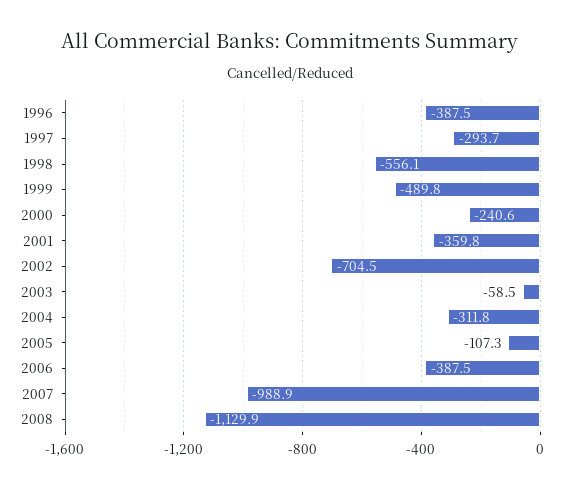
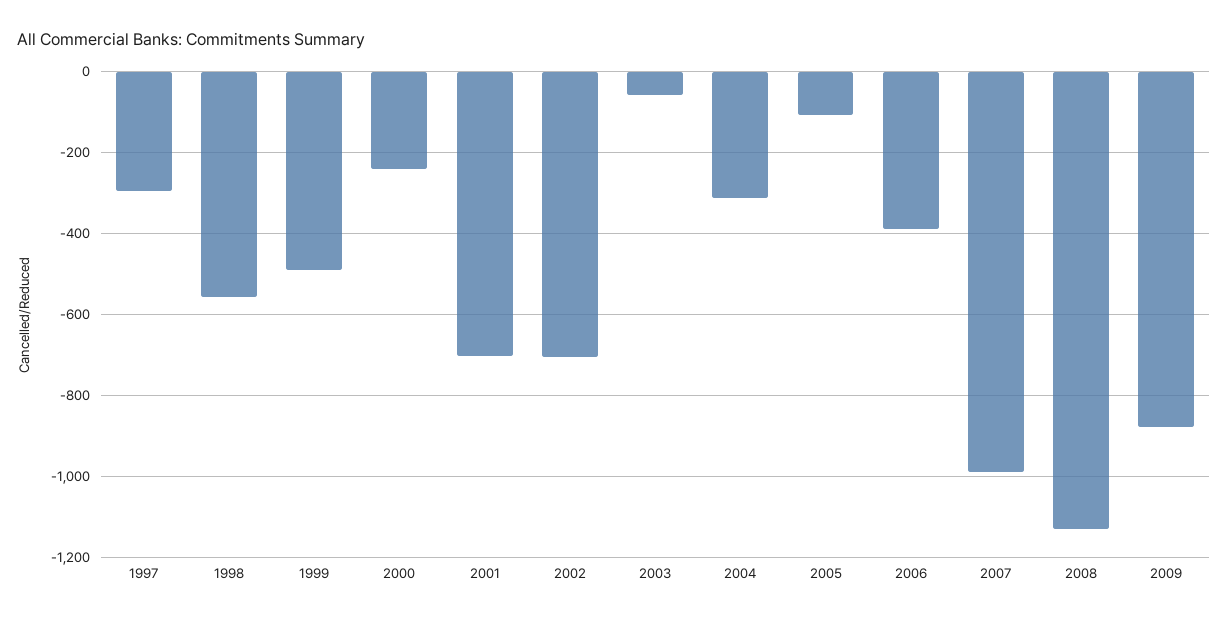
1996: -387.5 -> none
2001: -359.8 -> -700
2009: none -> -880

